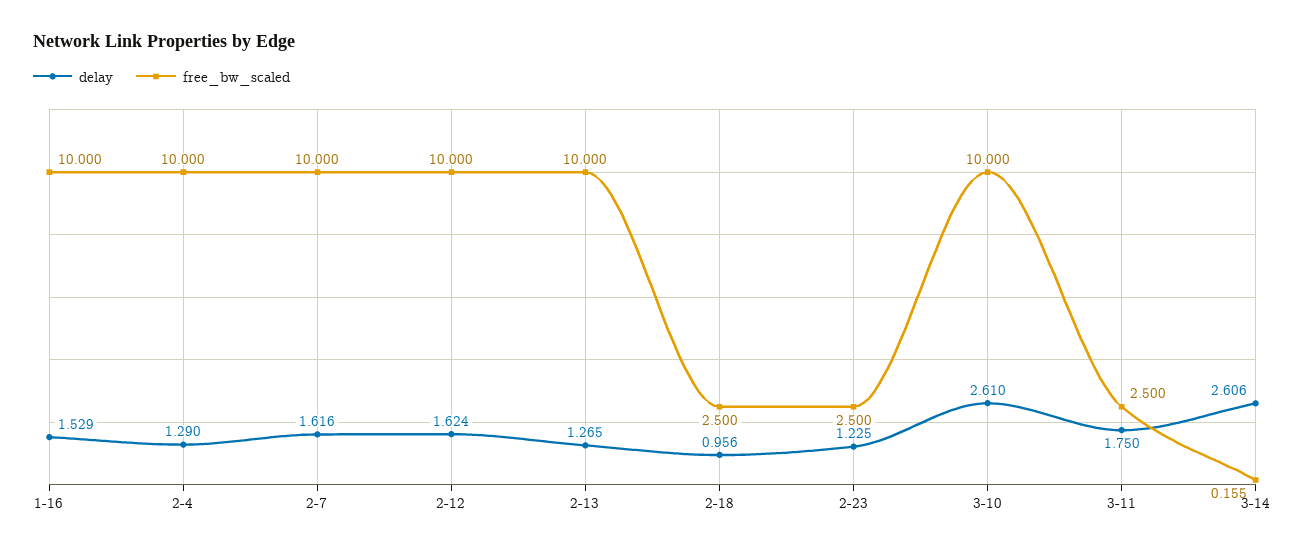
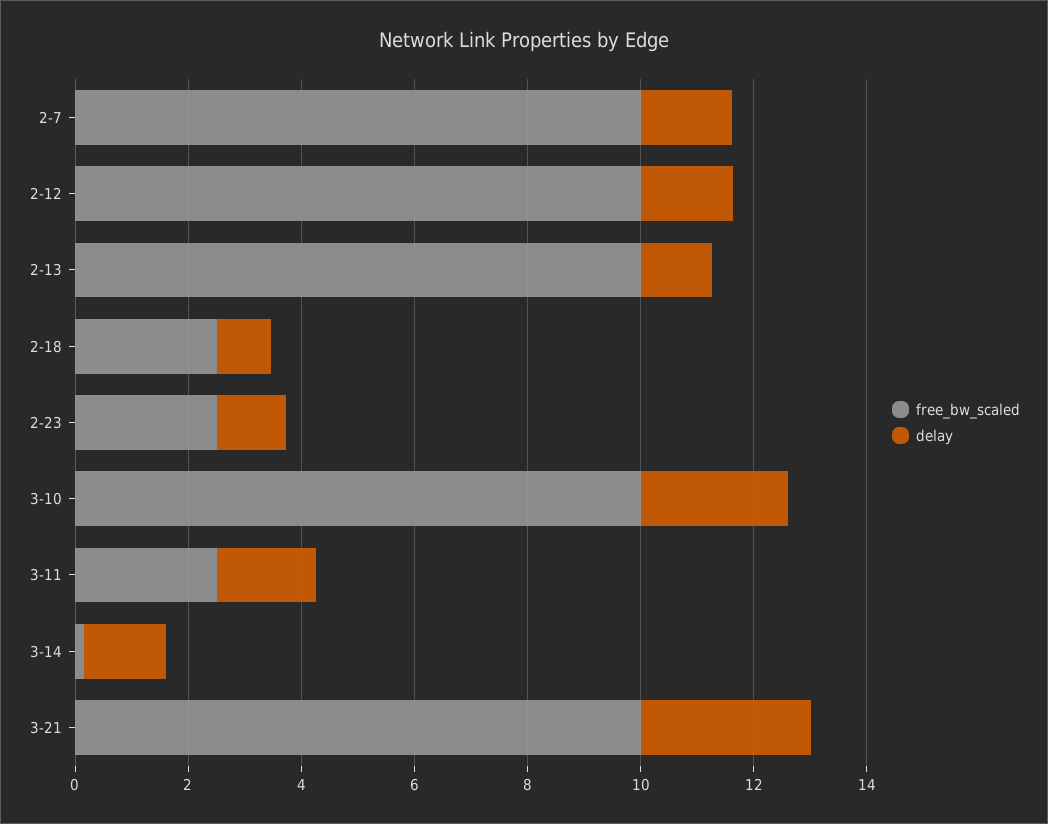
delay, 1-16: 1.529 -> none
free_bw_scaled, 1-16: 10 -> none
delay, 2-4: 1.29 -> none
free_bw_scaled, 2-4: 10 -> none
delay, 3-14: 2.606 -> 1.5
free_bw_scaled, 3-21: none -> 10
delay, 3-21: none -> 3

